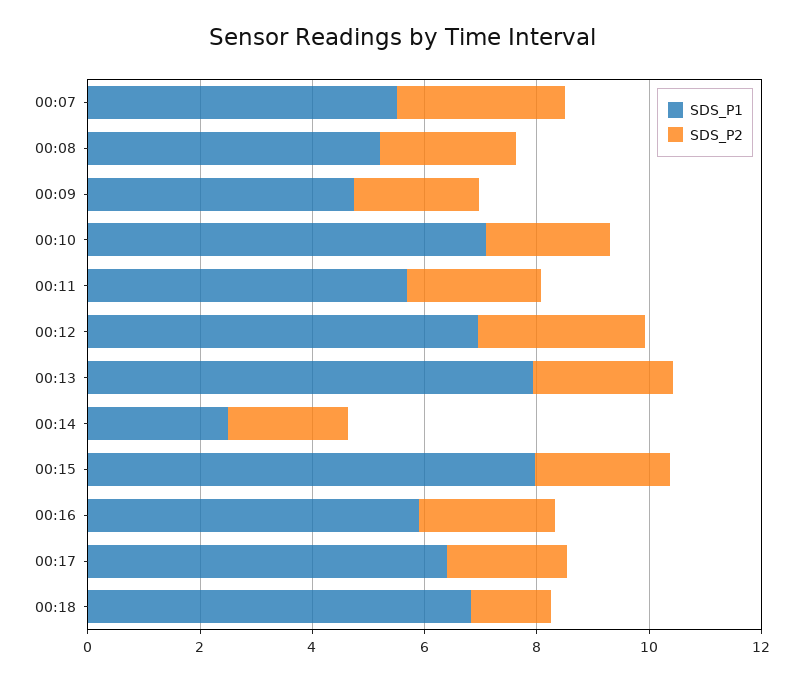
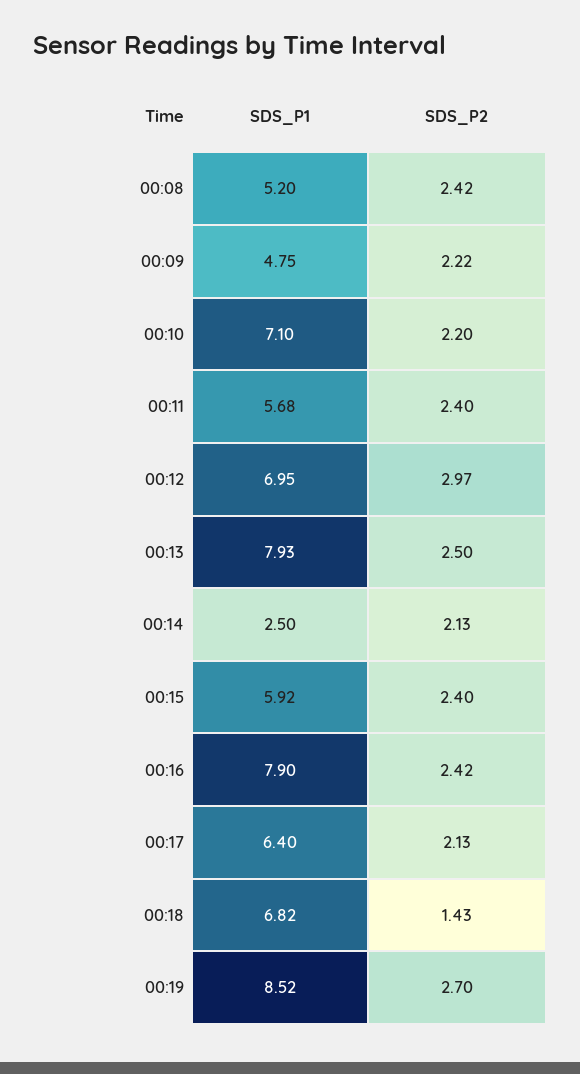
SDS_P1, 00:07: 5.5 -> none
SDS_P2, 00:07: 3 -> none
SDS_P1, 00:15: 8 -> 5.92
SDS_P1, 00:16: 6 -> 7.9
SDS_P1, 00:19: none -> 8.52
SDS_P2, 00:19: none -> 2.7

